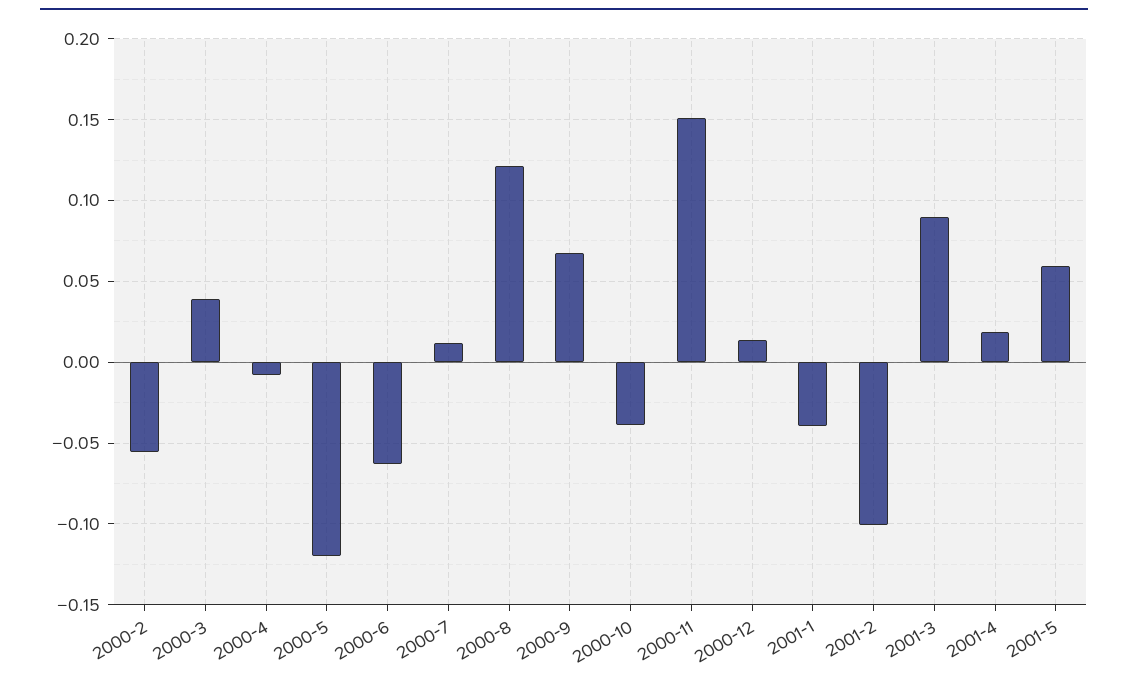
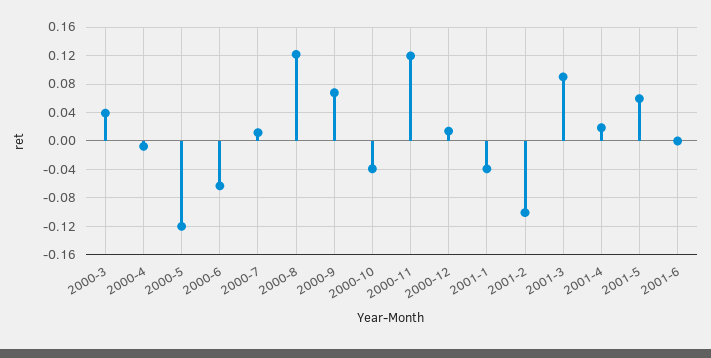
2000-2: -0.055 -> none
2000-11: 0.15 -> 0.12
2001-6: none -> 0

